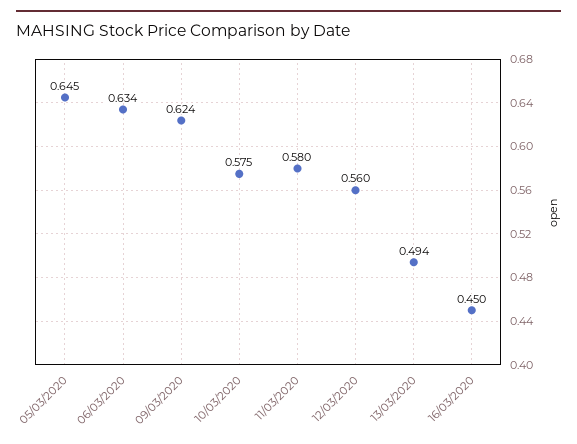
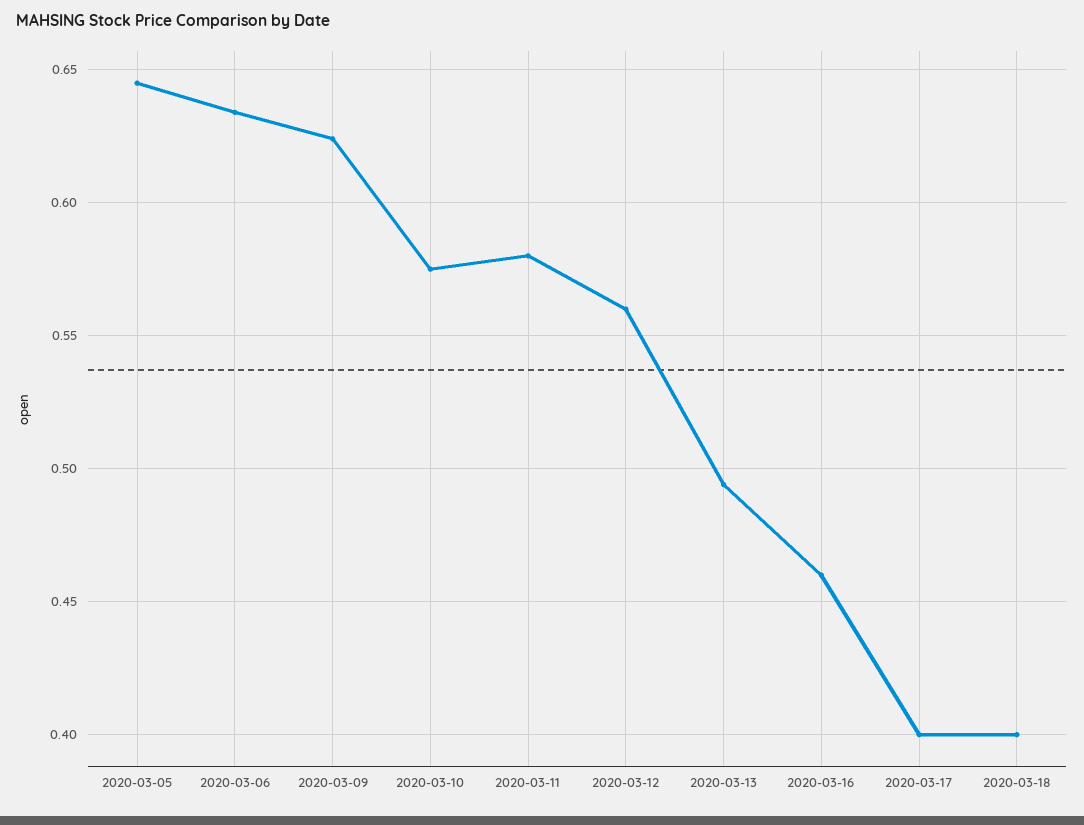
16/03/2020: 0.45 -> 0.46
2020-03-17: none -> 0.4
2020-03-18: none -> 0.4

